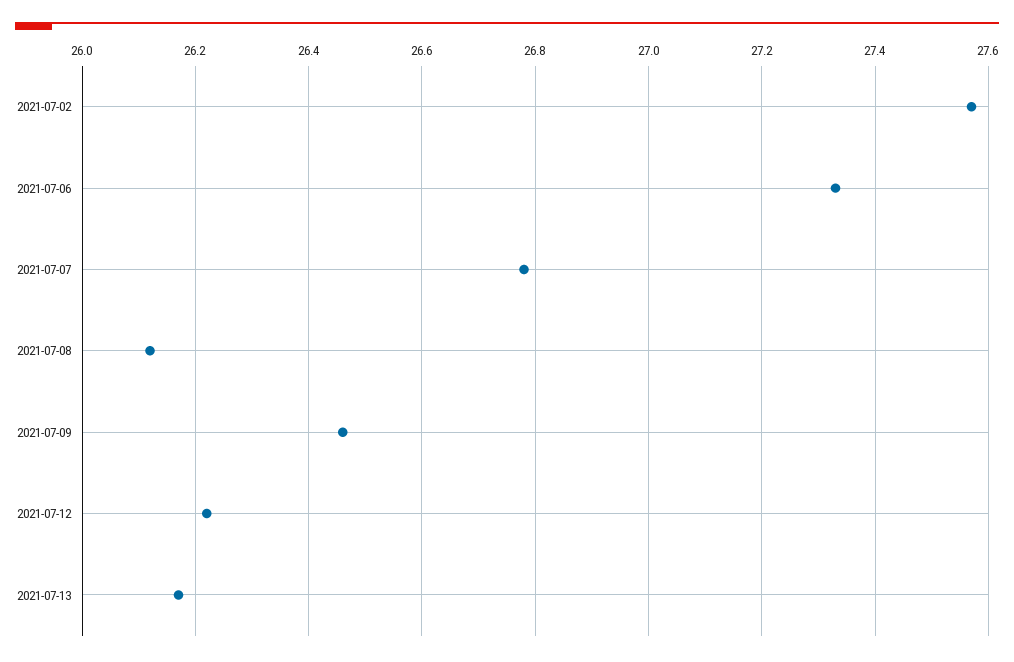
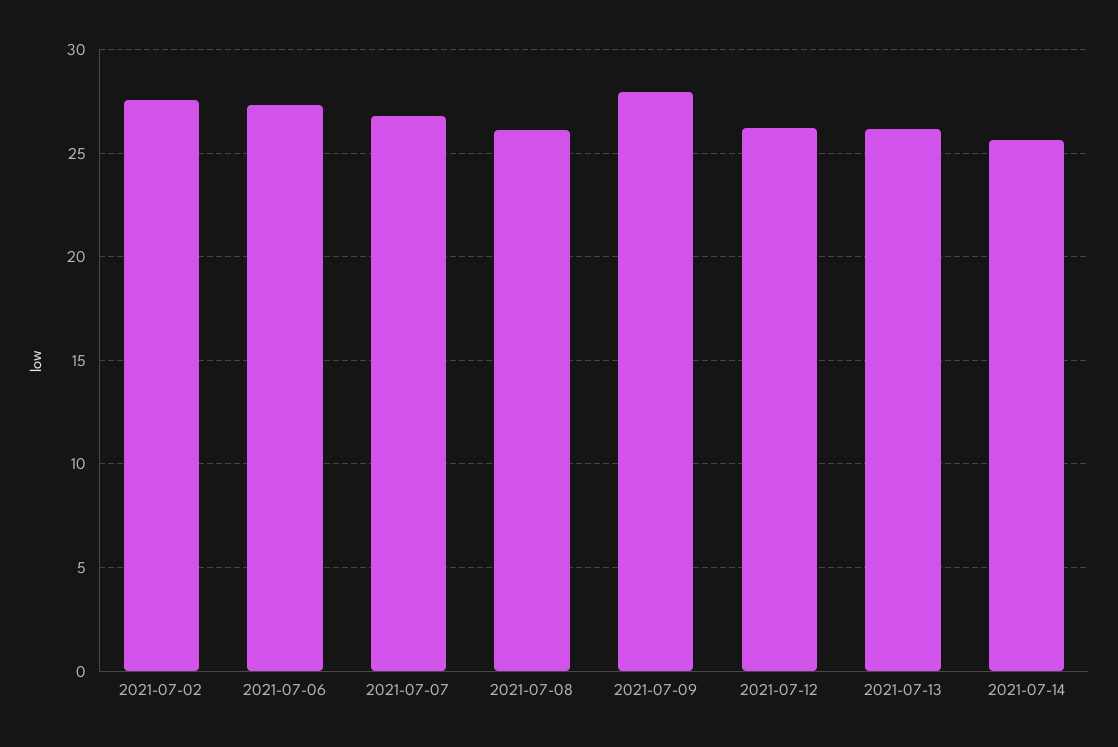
2021-07-09: 26.45 -> 28
2021-07-14: none -> 25.5

